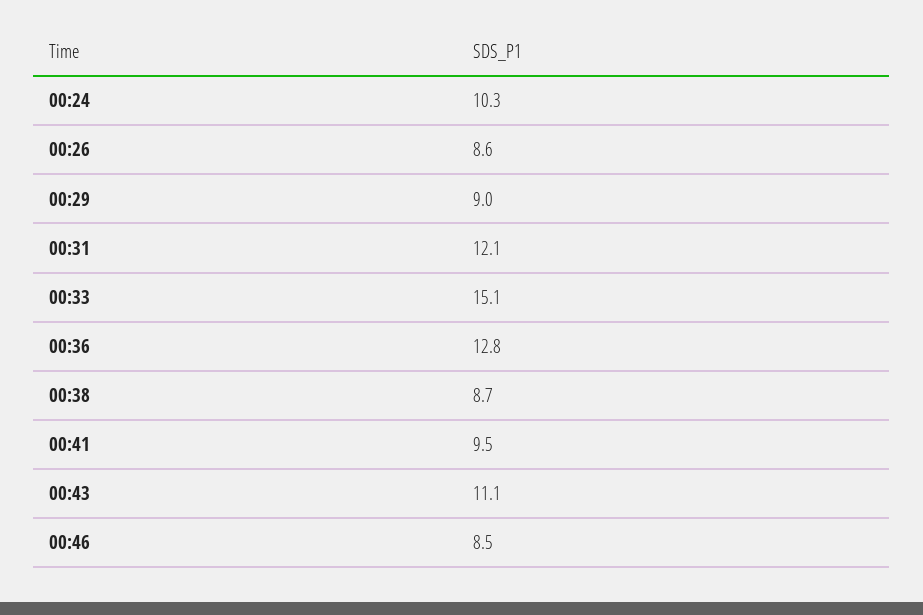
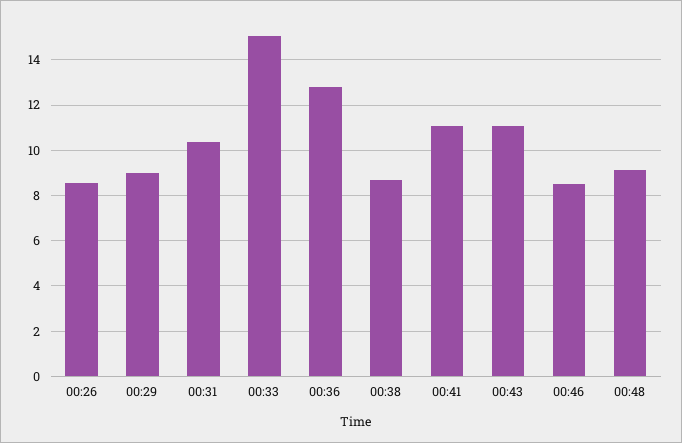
00:24: 10.3 -> none
00:31: 12.1 -> 10.5
00:41: 9.5 -> 11
00:48: none -> 9

